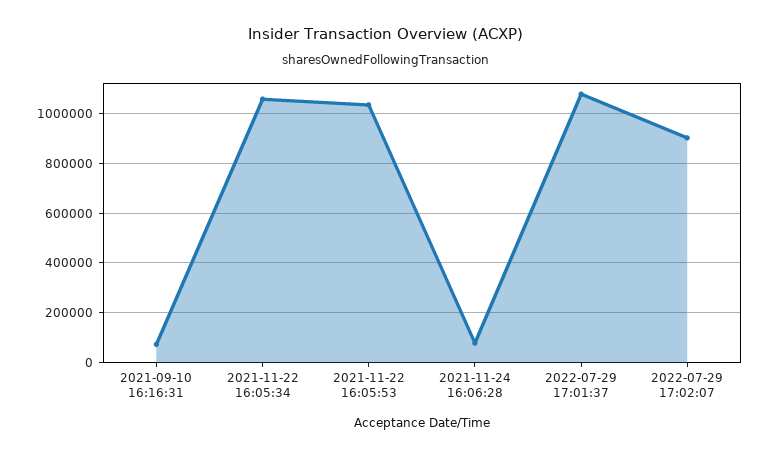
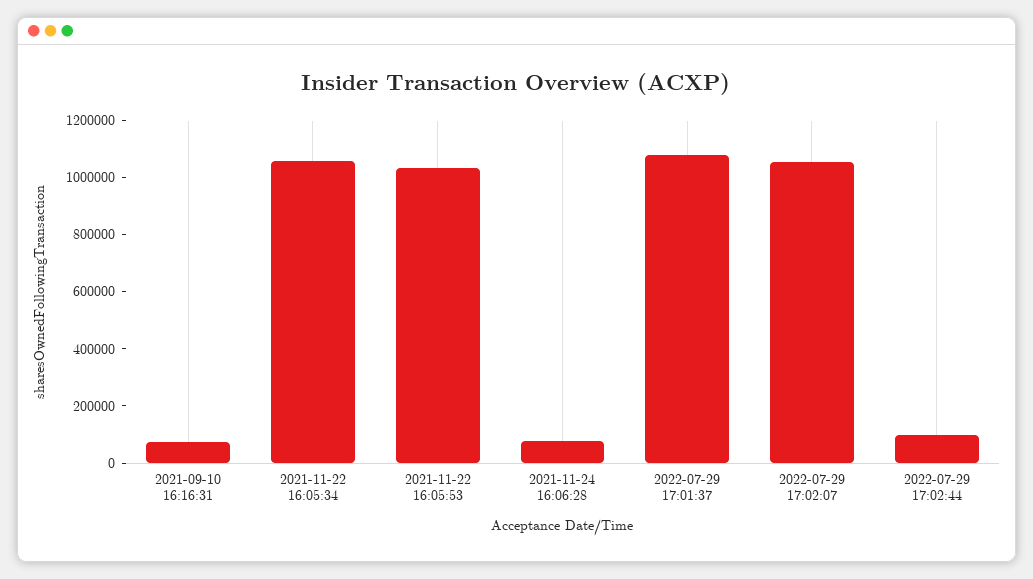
2022-07-29 17:02:07: 900000 -> 1050000
2022-07-29 17:02:44: none -> 100000

